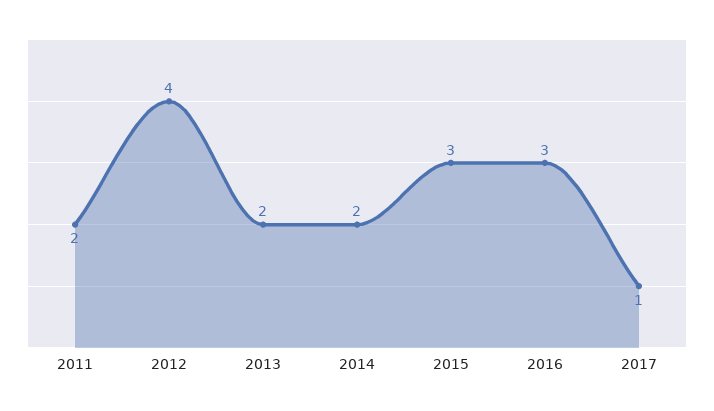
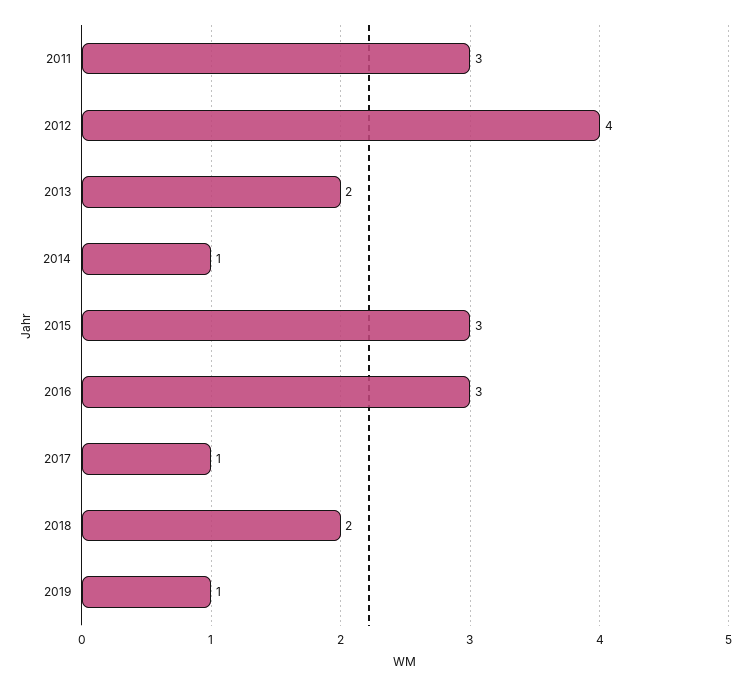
2011: 2 -> 3
2014: 2 -> 1
2018: none -> 2
2019: none -> 1

